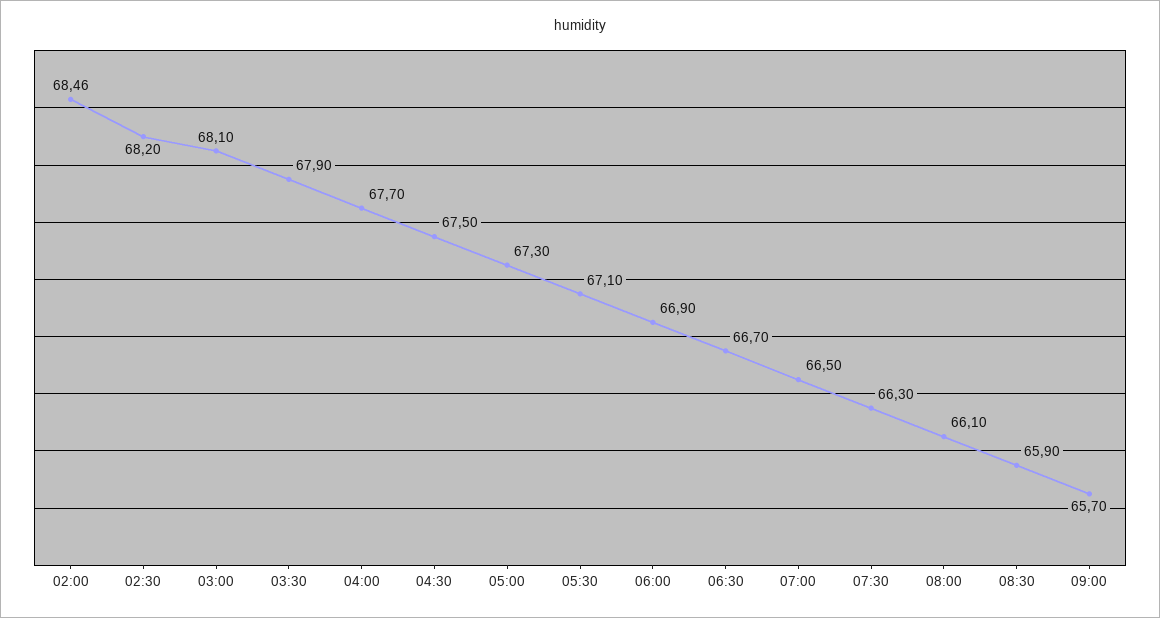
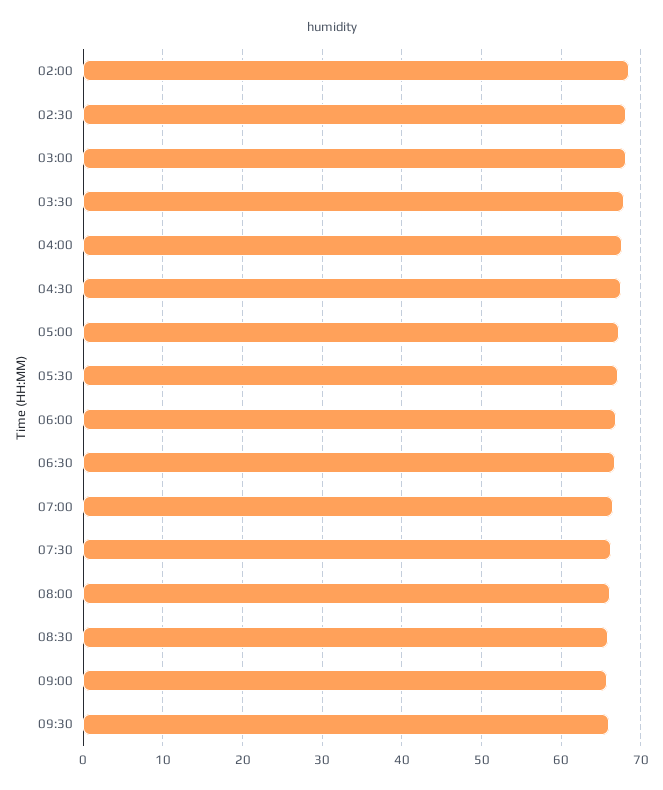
09:30: none -> 66

